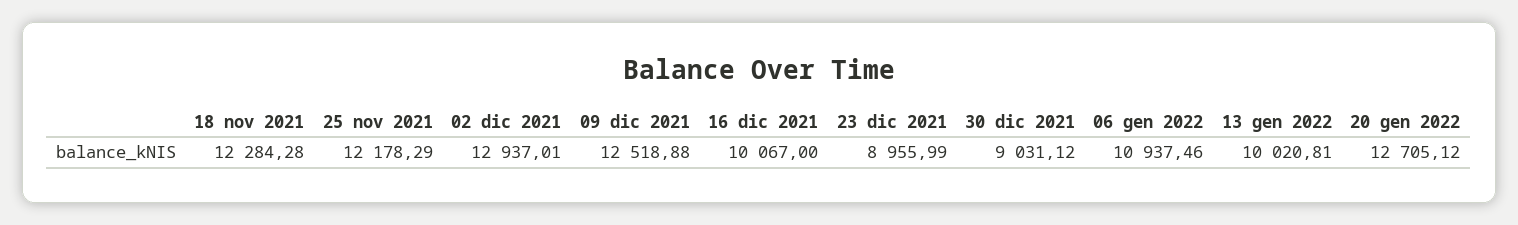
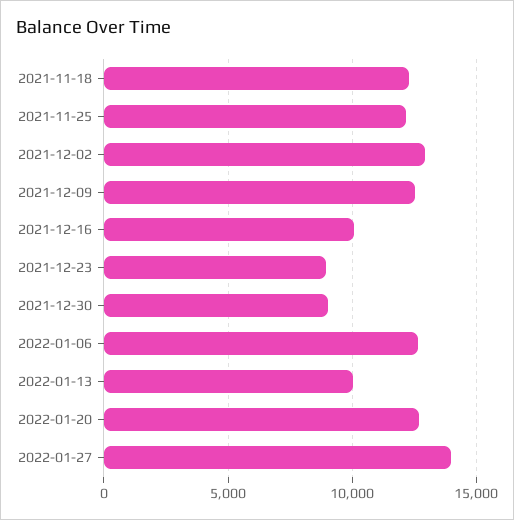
06 gen 2022: 10937.46 -> 12500
2022-01-27: none -> 14000

